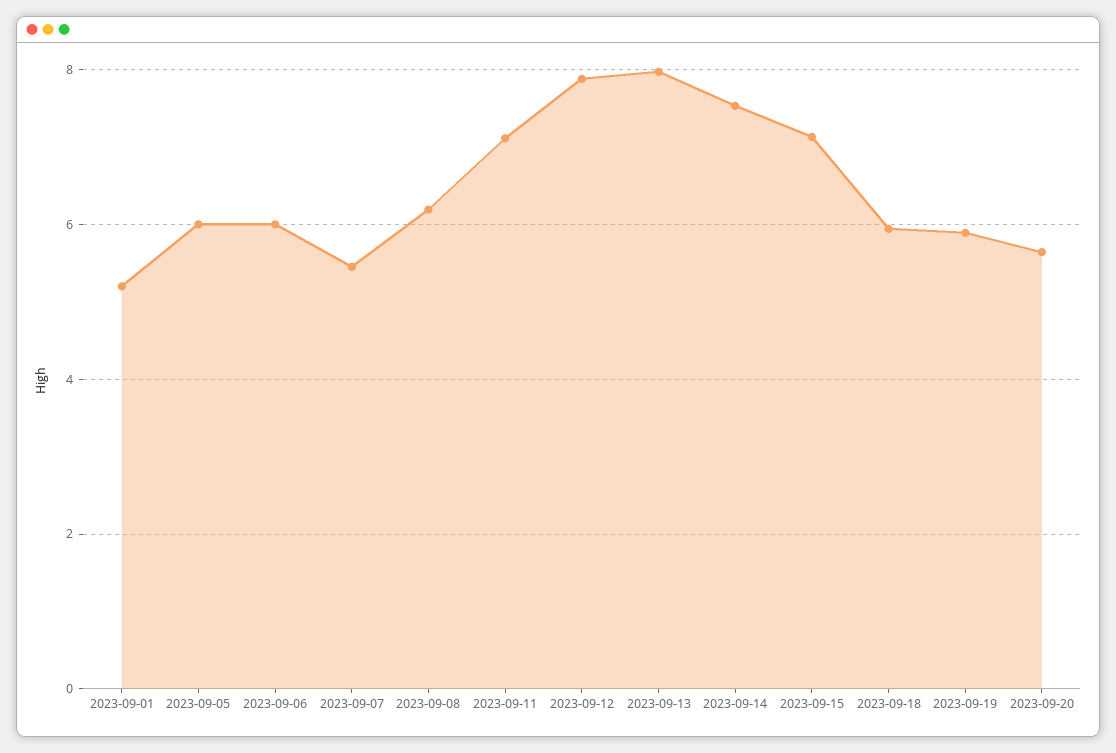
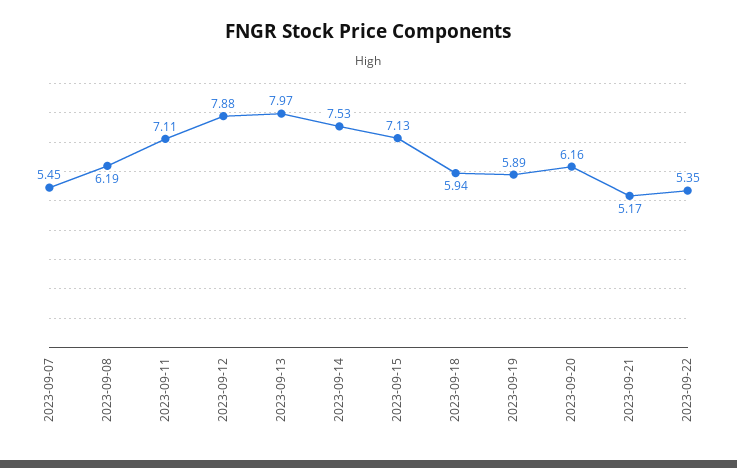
2023-09-01: 5.2 -> none
2023-09-05: 6 -> none
2023-09-06: 6 -> none
2023-09-20: 5.6 -> 6.16
2023-09-21: none -> 5.17
2023-09-22: none -> 5.35

